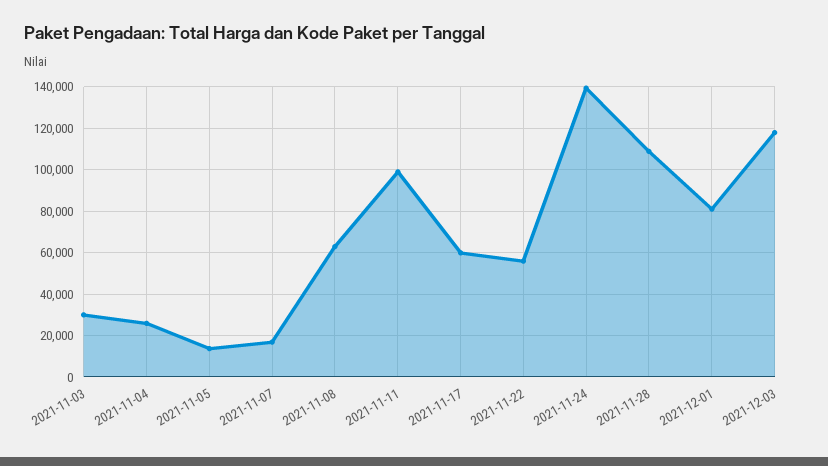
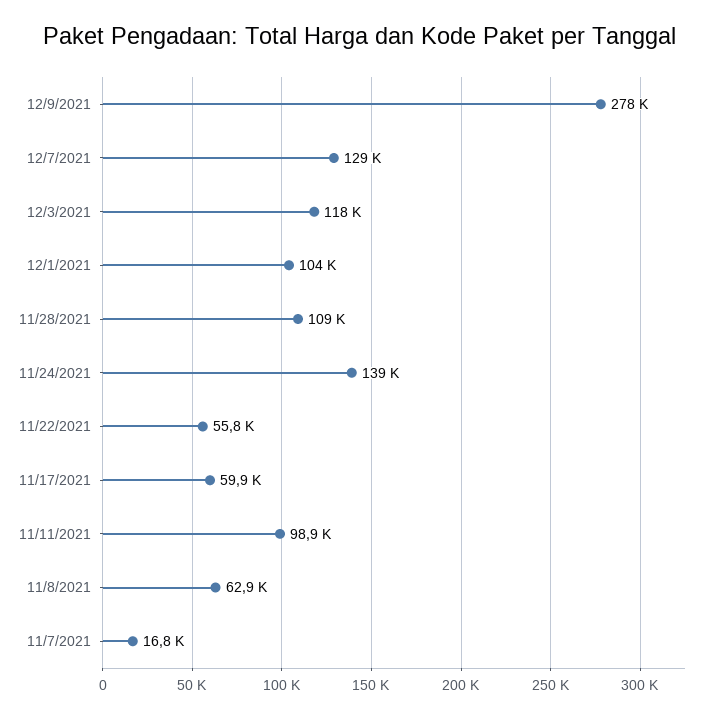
2021-11-03: 30000 -> none
2021-11-04: 25000 -> none
2021-11-05: 15000 -> none
2021-12-01: 80000 -> 104000
12/9/2021: none -> 278000
12/7/2021: none -> 129000

